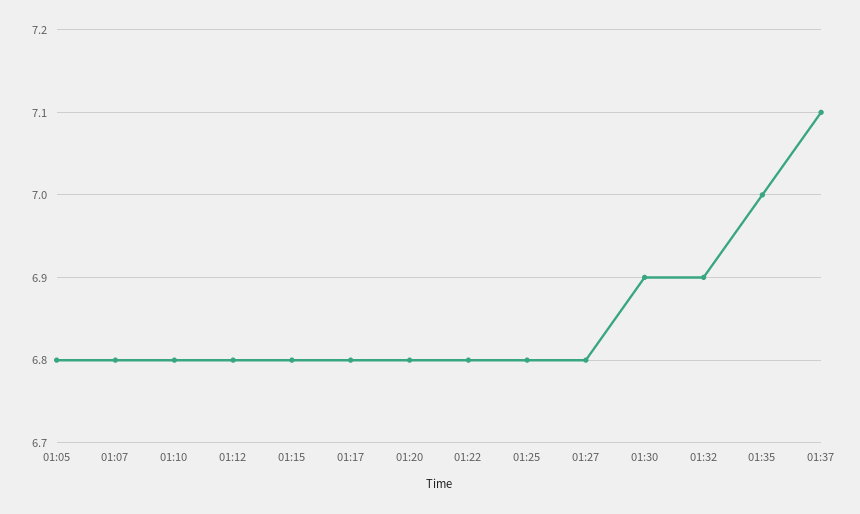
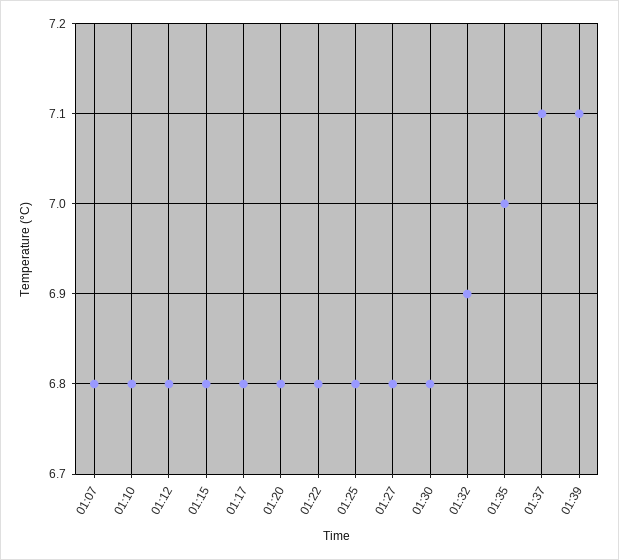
01:05: 6.8 -> none
01:30: 6.9 -> 6.8
01:39: none -> 7.1

